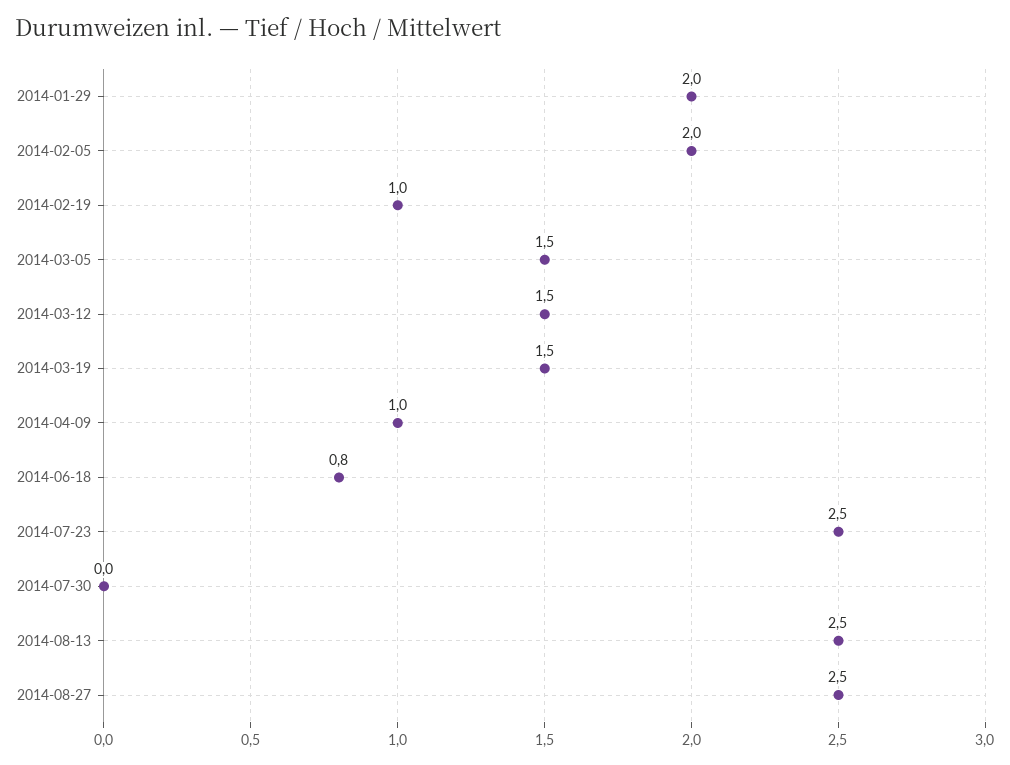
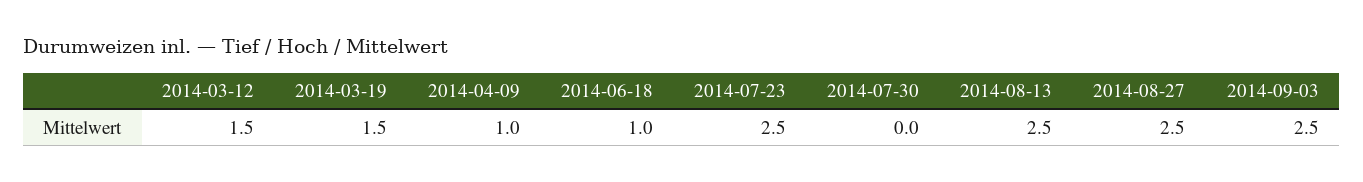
2014-01-29: 2 -> none
2014-02-05: 2 -> none
2014-02-19: 1 -> none
2014-03-05: 1.5 -> none
2014-06-18: 0.8 -> 1
2014-09-03: none -> 2.5

